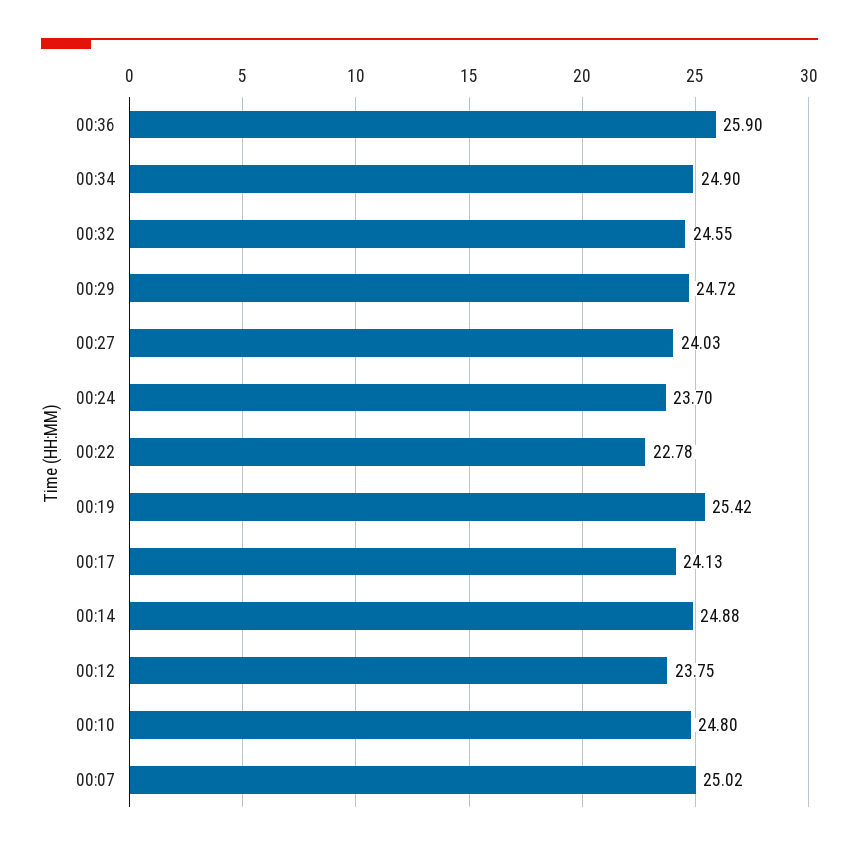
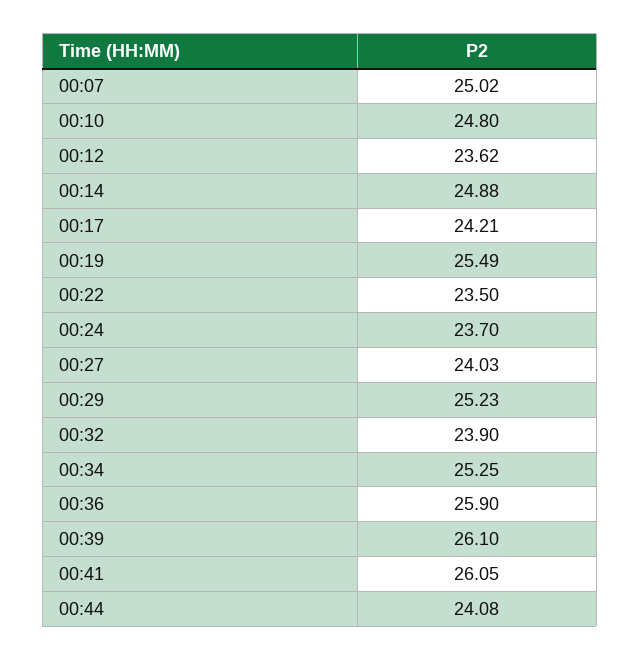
00:34: 24.9 -> 25.25
00:32: 24.55 -> 23.9
00:29: 24.72 -> 25.23
00:22: 22.78 -> 23.5
00:19: 25.42 -> 25.49
00:17: 24.13 -> 24.21
00:12: 23.75 -> 23.62
00:39: none -> 26.1
00:41: none -> 26.05
00:44: none -> 24.08

